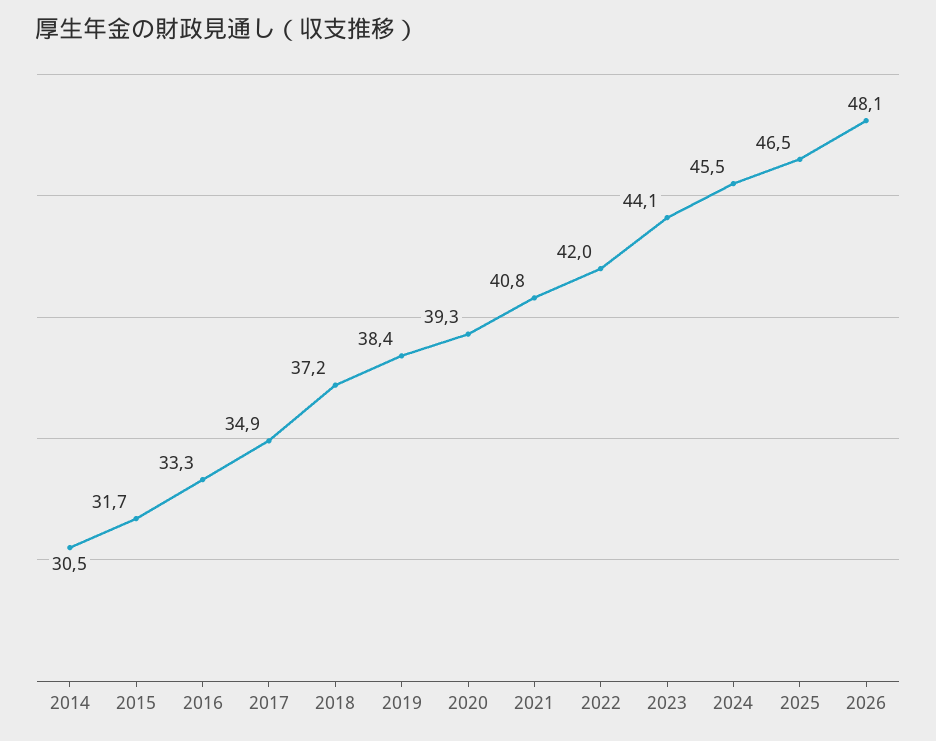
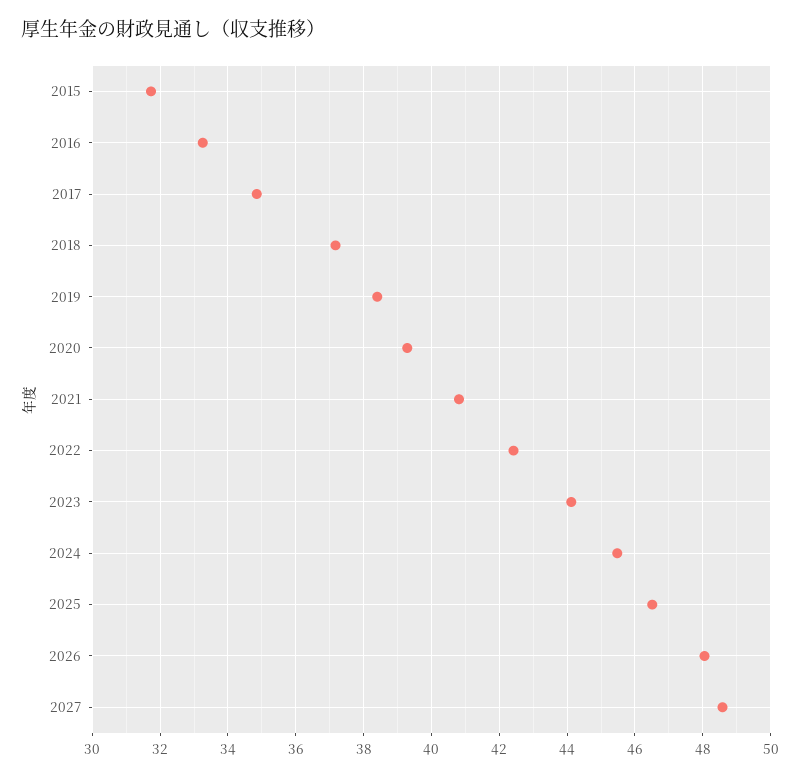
2014: 30.5 -> none
2022: 42 -> 42.4
2027: none -> 48.6

